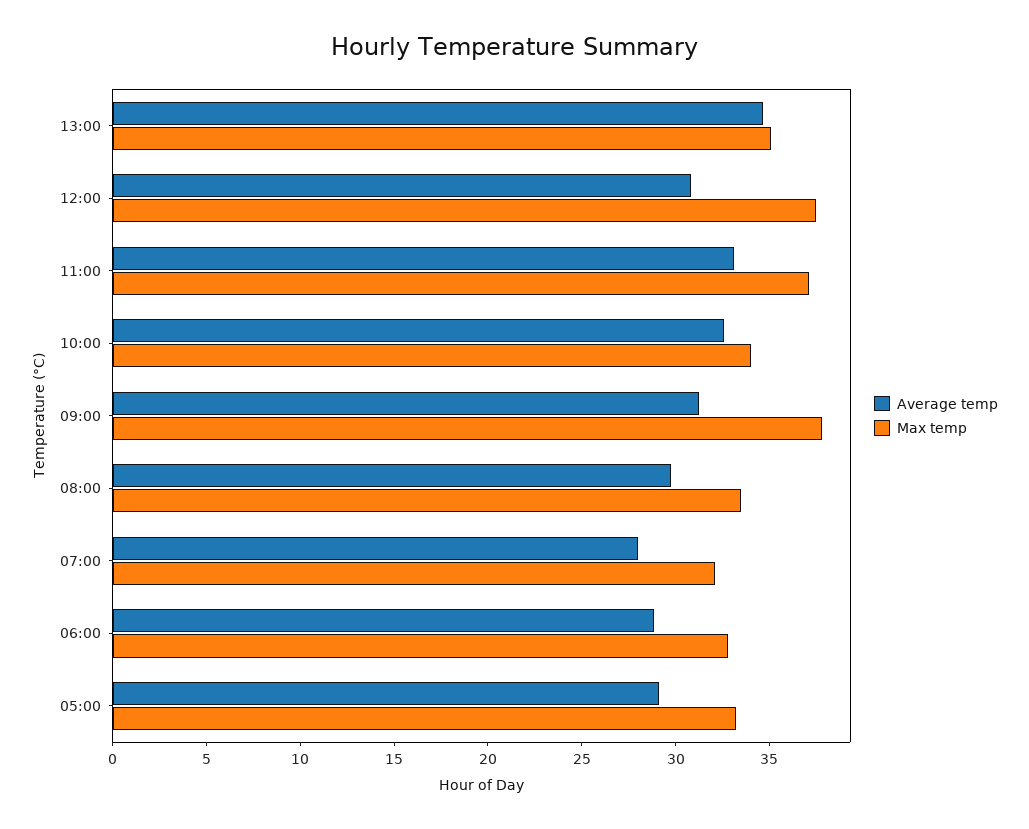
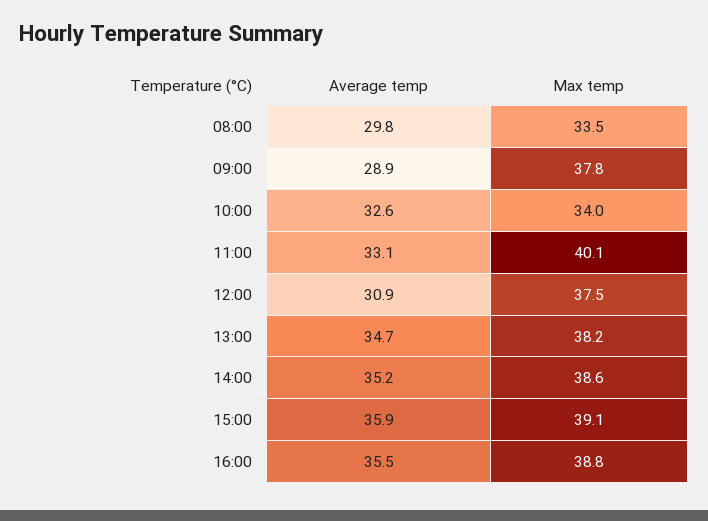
Max temp, 13:00: 35 -> 38.2
Max temp, 11:00: 37 -> 40.1
Average temp, 09:00: 31 -> 28.9
Average temp, 07:00: 28 -> none
Max temp, 07:00: 32 -> none
Average temp, 06:00: 29 -> none
Max temp, 06:00: 33 -> none
Average temp, 05:00: 29 -> none
Max temp, 05:00: 33 -> none
Average temp, 14:00: none -> 35.2
Max temp, 14:00: none -> 38.6
Average temp, 15:00: none -> 35.9
Max temp, 15:00: none -> 39.1
Average temp, 16:00: none -> 35.5
Max temp, 16:00: none -> 38.8

